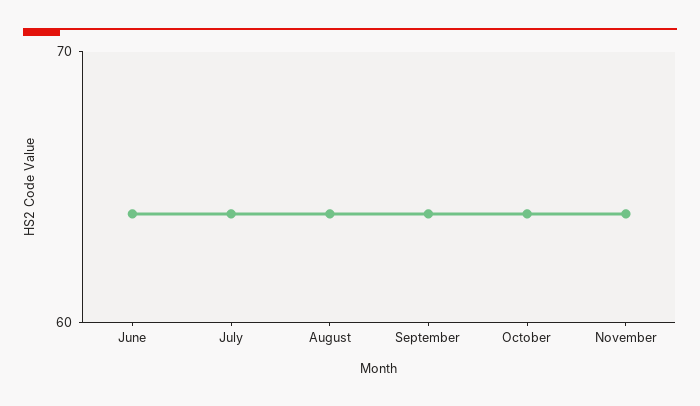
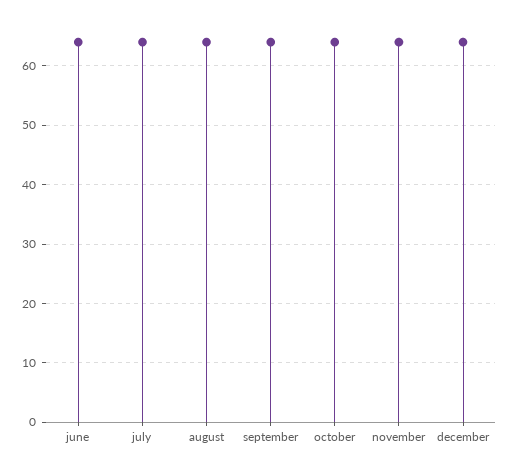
december: none -> 65

